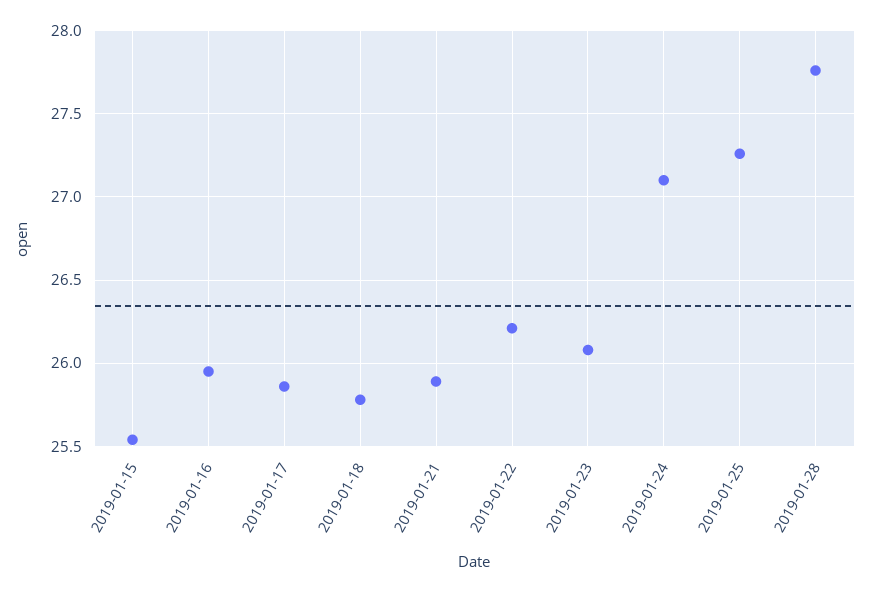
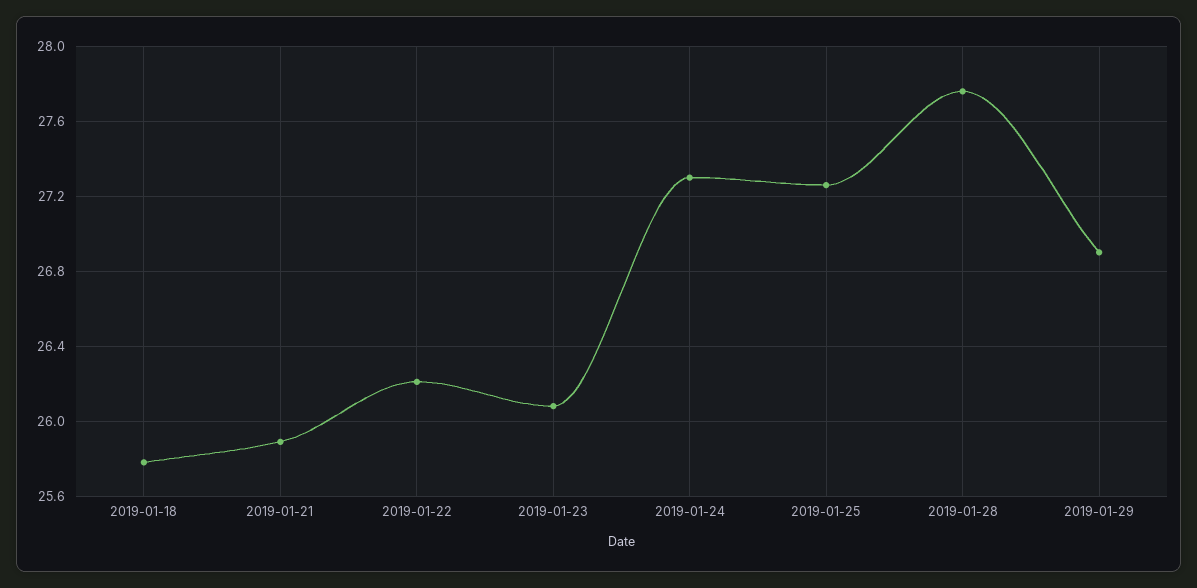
2019-01-15: 25.55 -> none
2019-01-16: 25.95 -> none
2019-01-17: 25.85 -> none
2019-01-24: 27.1 -> 27.3
2019-01-29: none -> 26.9

